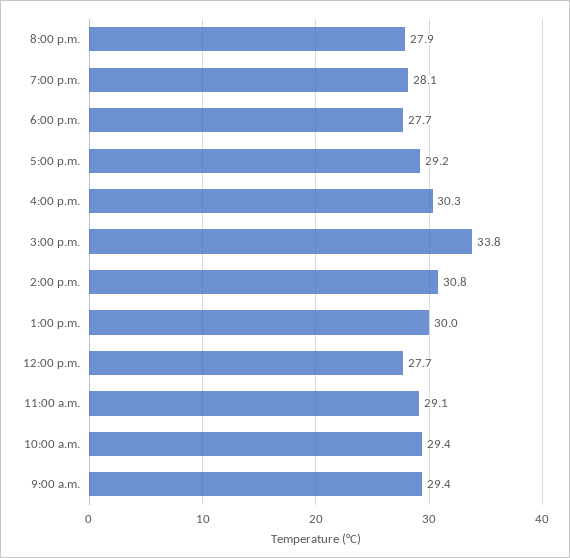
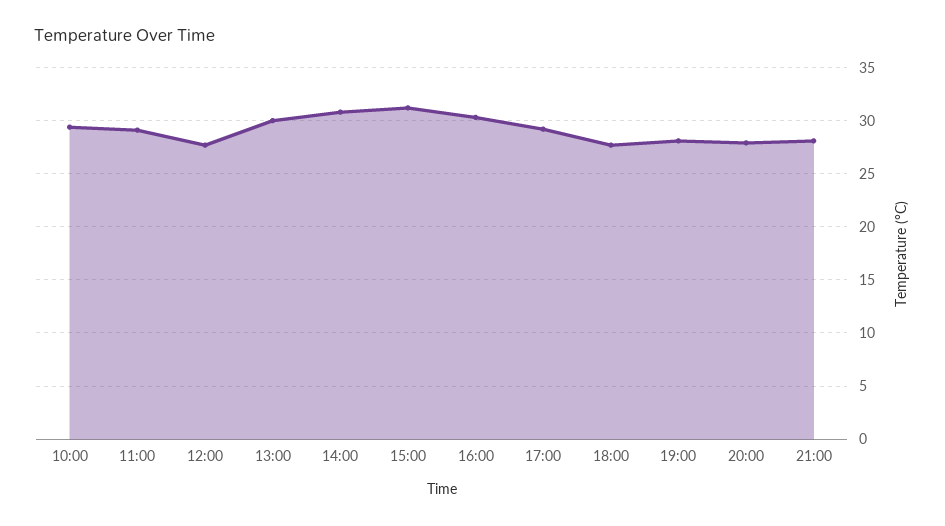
3:00 p.m.: 33.8 -> 31
9:00 a.m.: 29.4 -> none
21:00: none -> 28

